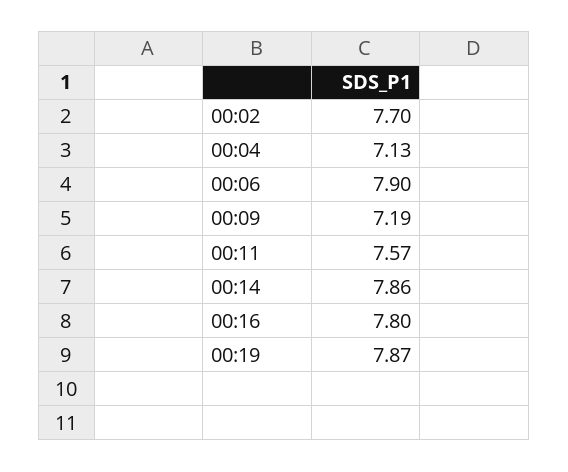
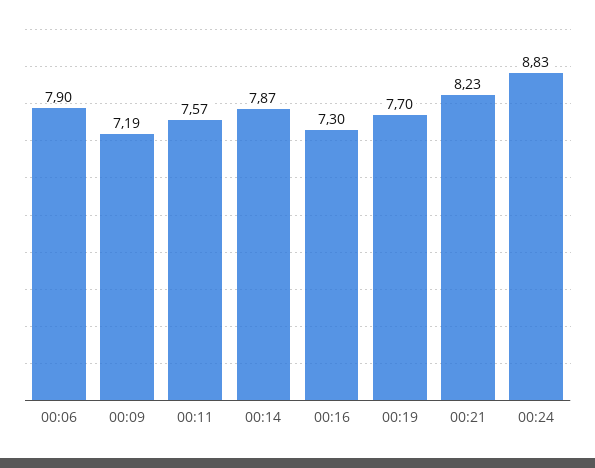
00:02: 7.7 -> none
00:04: 7.13 -> none
00:14: 7.86 -> 7.87
00:16: 7.8 -> 7.3
00:19: 7.87 -> 7.7
00:21: none -> 8.23
00:24: none -> 8.83

